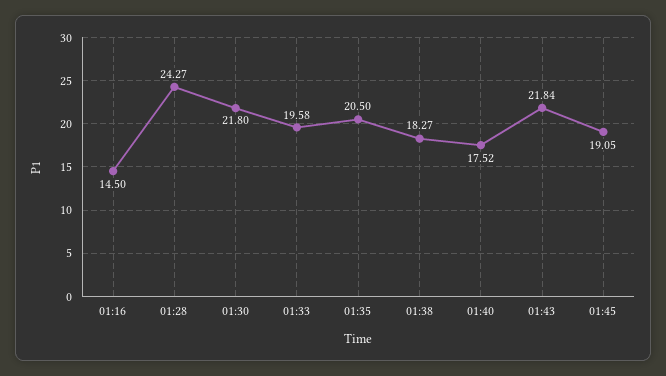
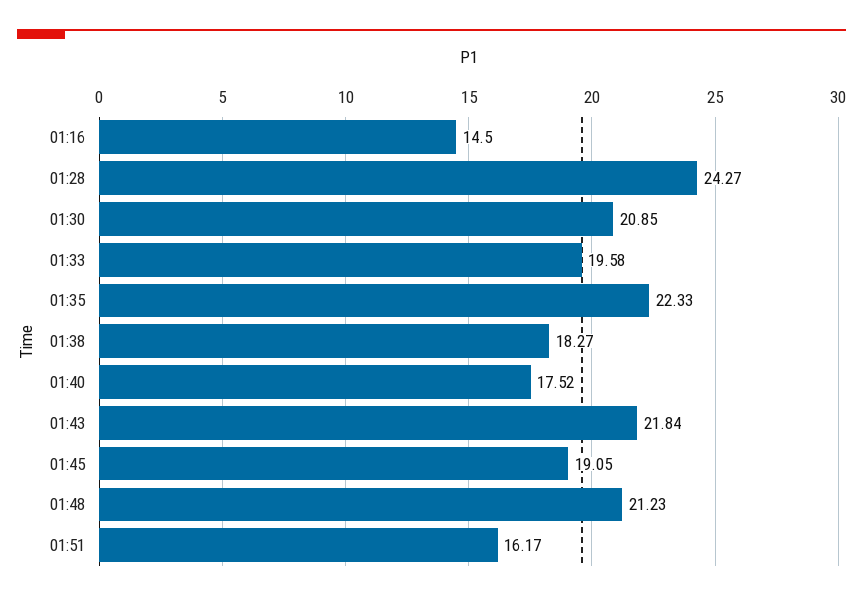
01:30: 21.8 -> 20.85
01:35: 20.5 -> 22.33
01:48: none -> 21.23
01:51: none -> 16.17

